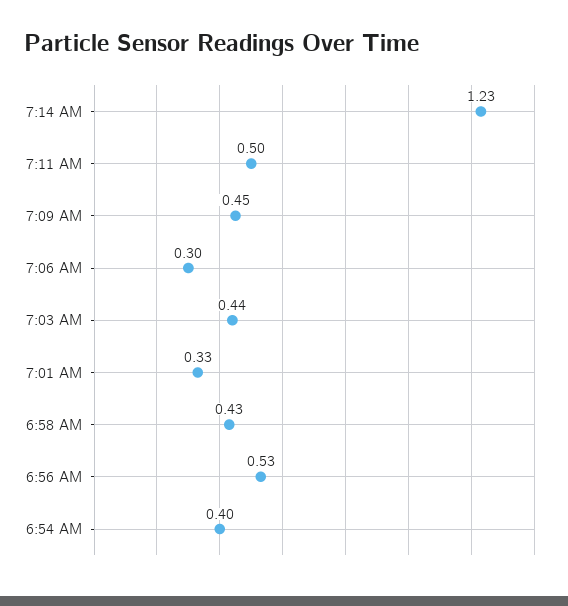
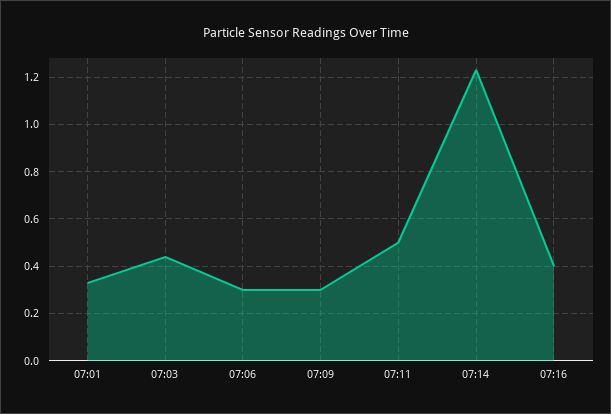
7:09 AM: 0.45 -> 0.3
6:58 AM: 0.43 -> none
6:56 AM: 0.53 -> none
6:54 AM: 0.4 -> none
07:16: none -> 0.4

